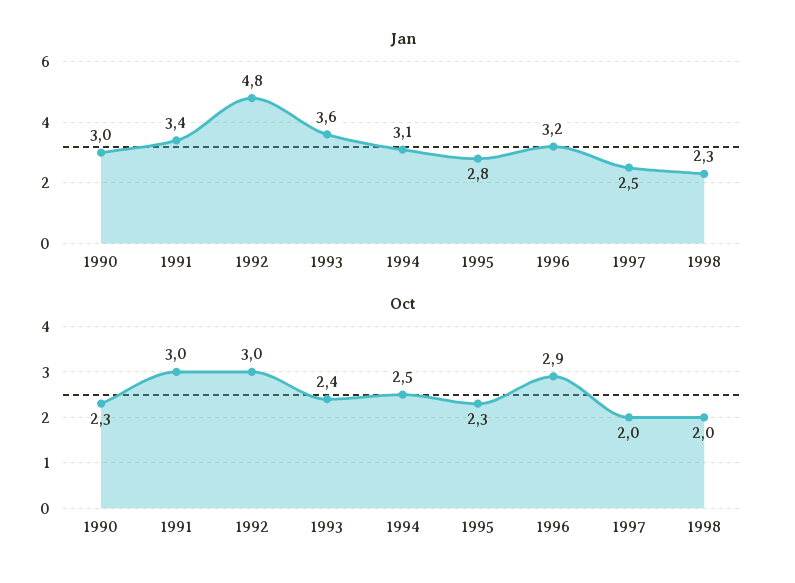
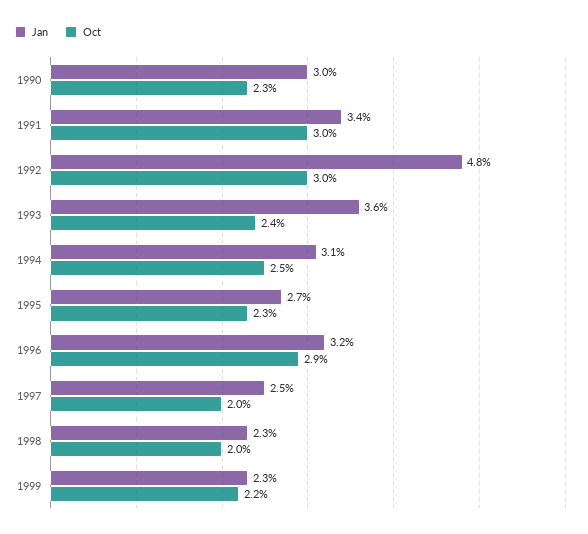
Jan, 1995: 2.8 -> 2.7
Jan, 1999: none -> 2.3
Oct, 1999: none -> 2.2

